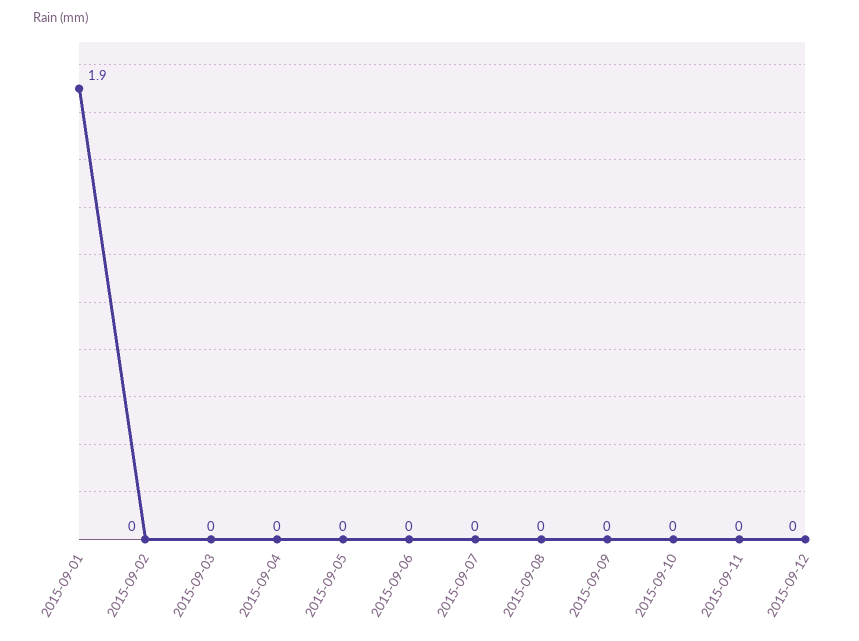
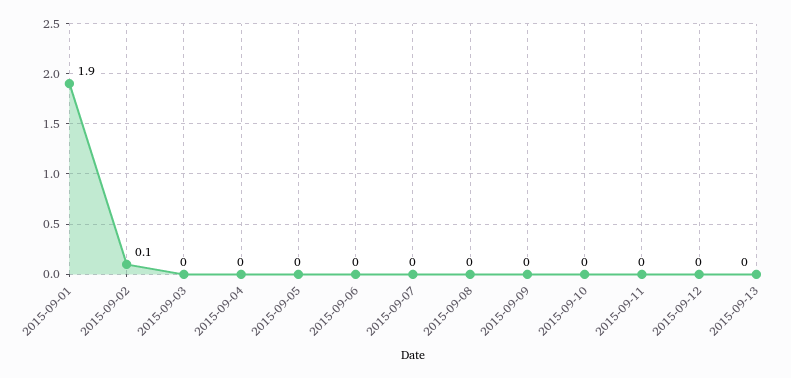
2015-09-02: 0 -> 0.1
2015-09-13: none -> 0

